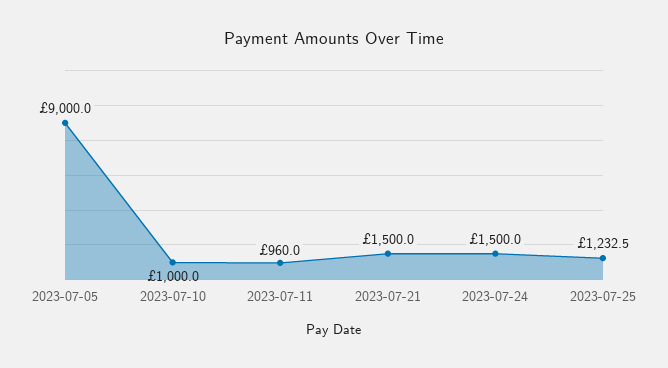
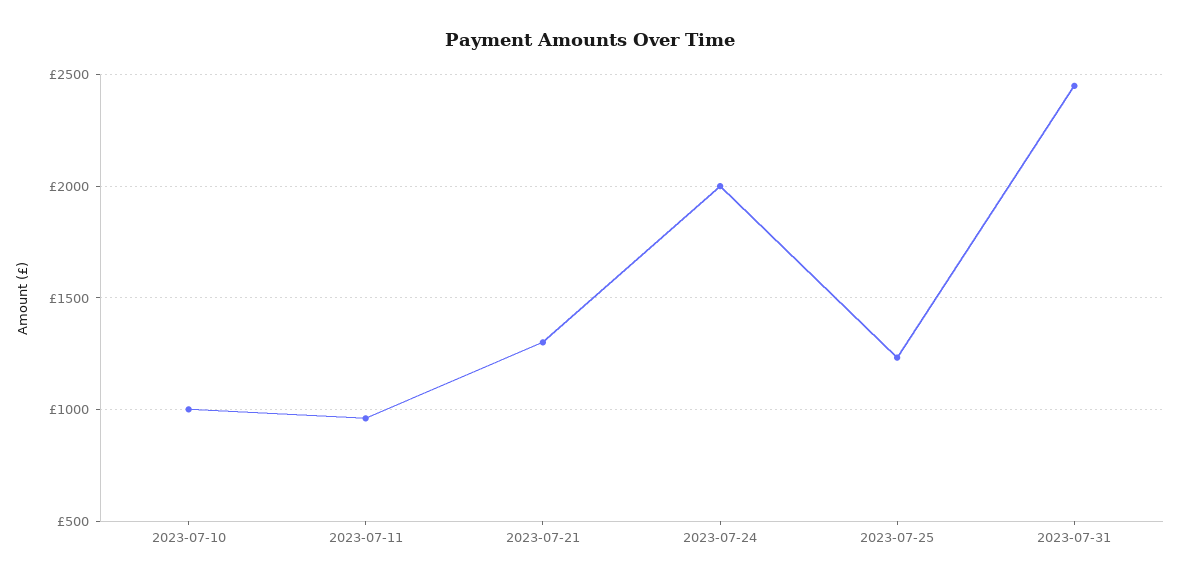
2023-07-05: 9000 -> none
2023-07-21: 1500 -> 1300
2023-07-24: 1500 -> 2000
2023-07-31: none -> 2450

